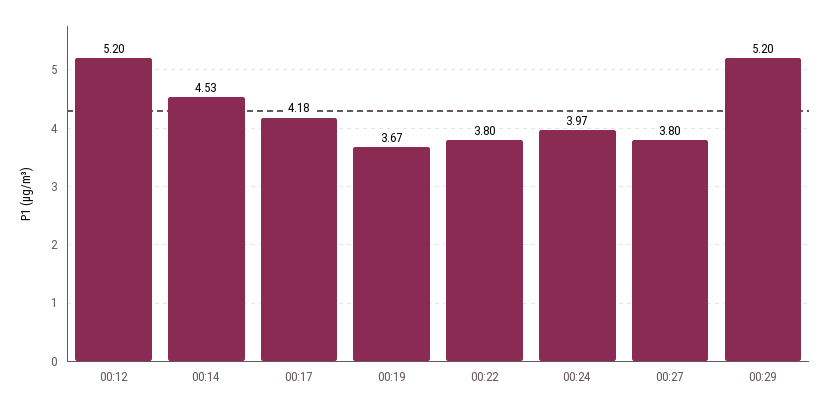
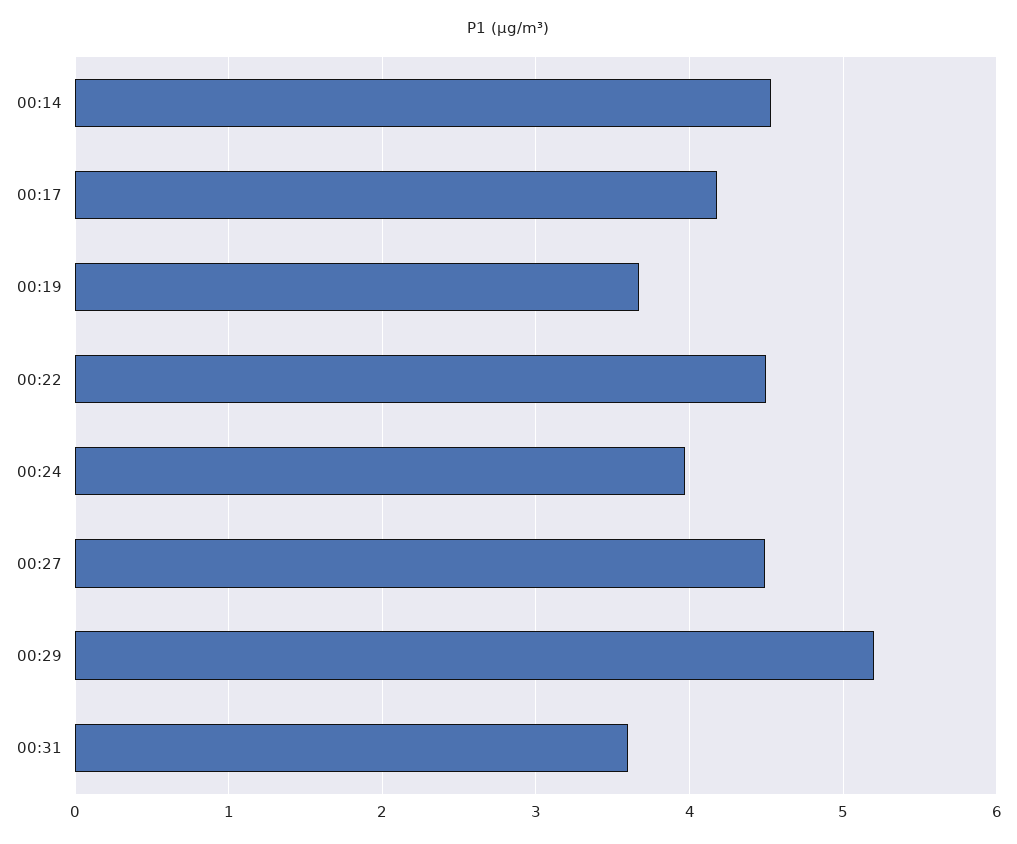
00:12: 5.2 -> none
00:22: 3.8 -> 4.5
00:27: 3.8 -> 4.5
00:31: none -> 3.6

